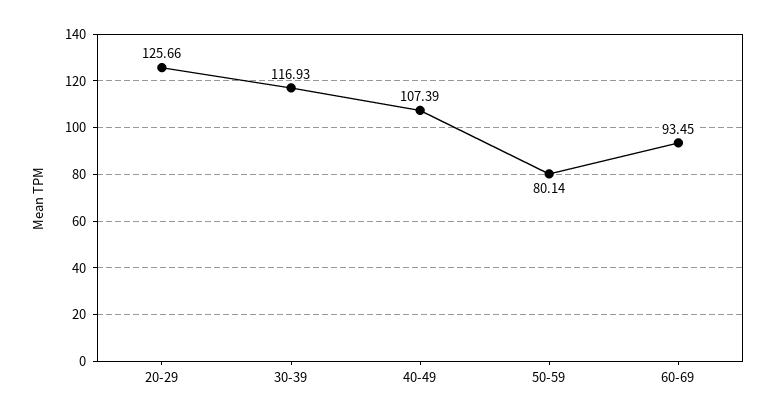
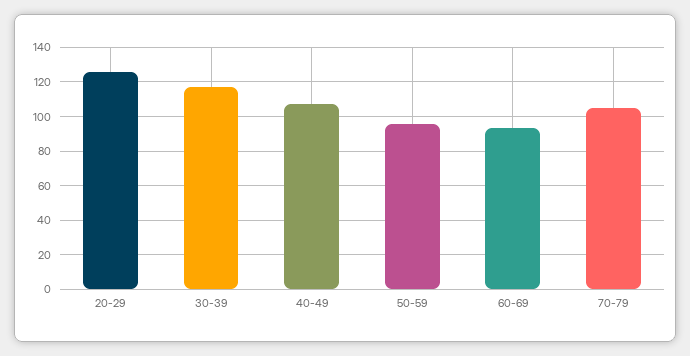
50-59: 80.14 -> 95
70-79: none -> 105

